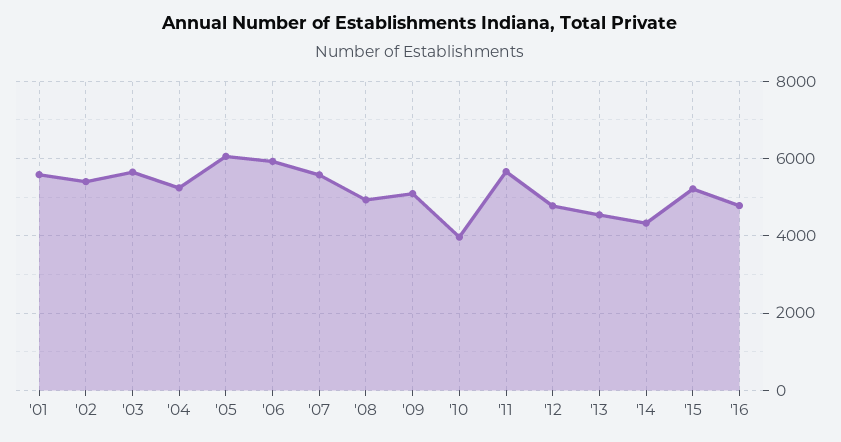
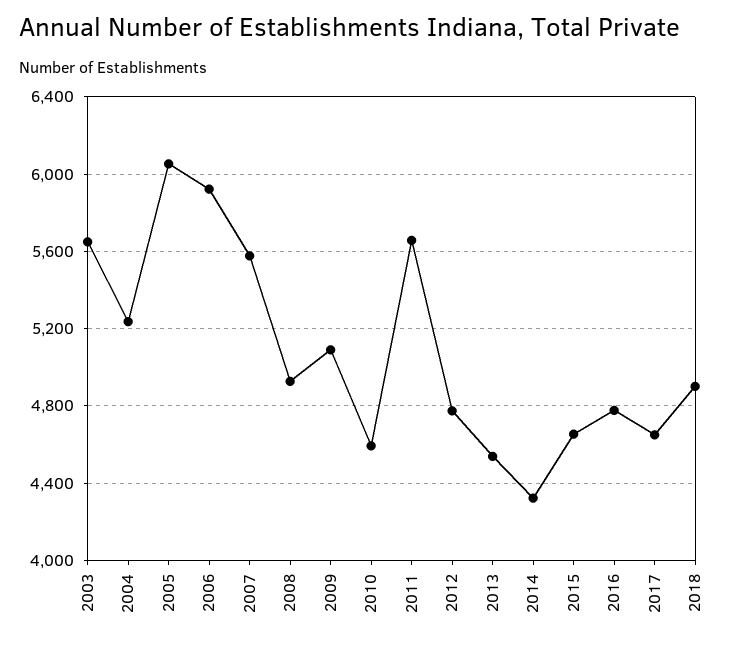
'01: 5600 -> none
'02: 5400 -> none
'10: 4000 -> 4600
'15: 5200 -> 4650
2017: none -> 4650
2018: none -> 4900

